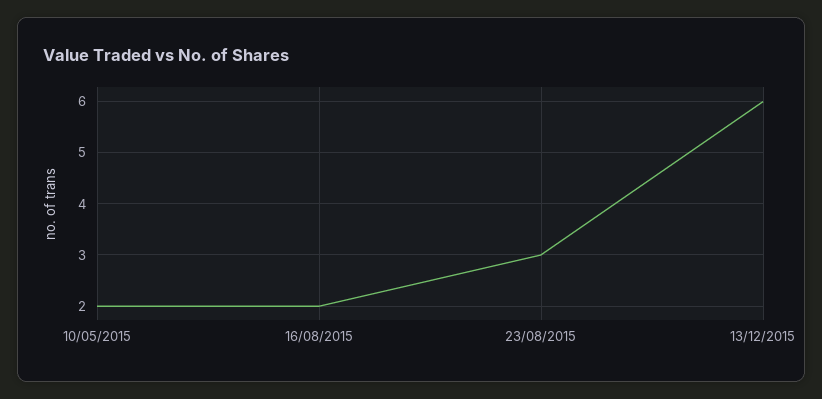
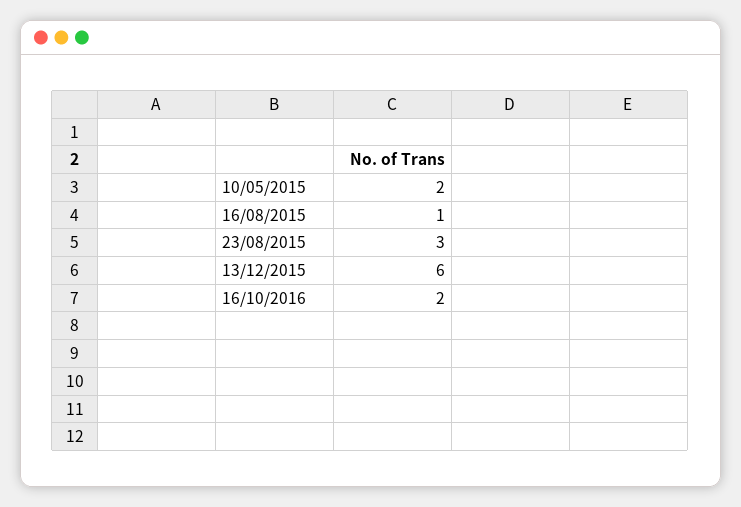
16/08/2015: 2 -> 1
16/10/2016: none -> 2

